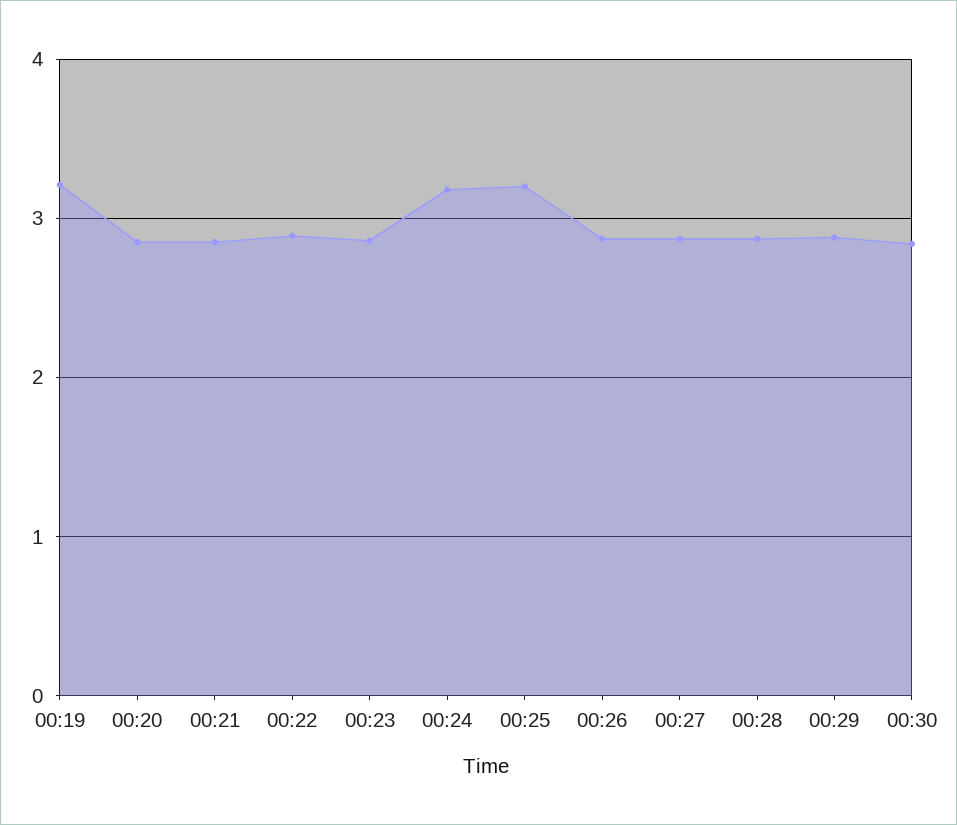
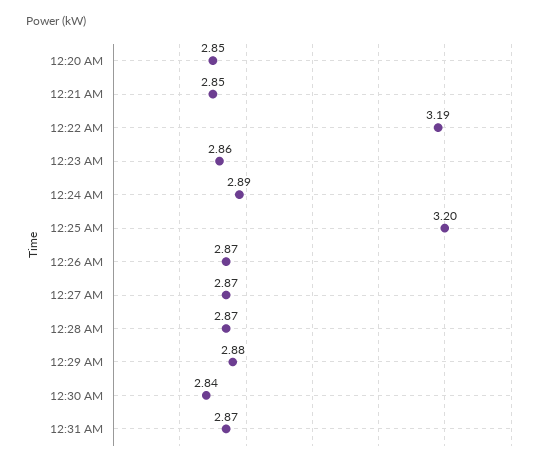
00:19: 3.2 -> none
00:22: 2.9 -> 3.19
00:24: 3.2 -> 2.89
12:31 AM: none -> 2.87

